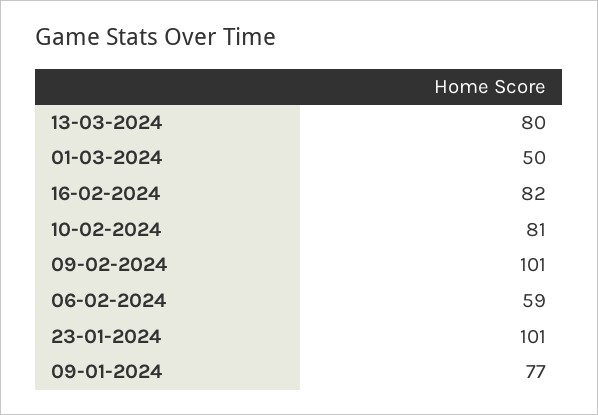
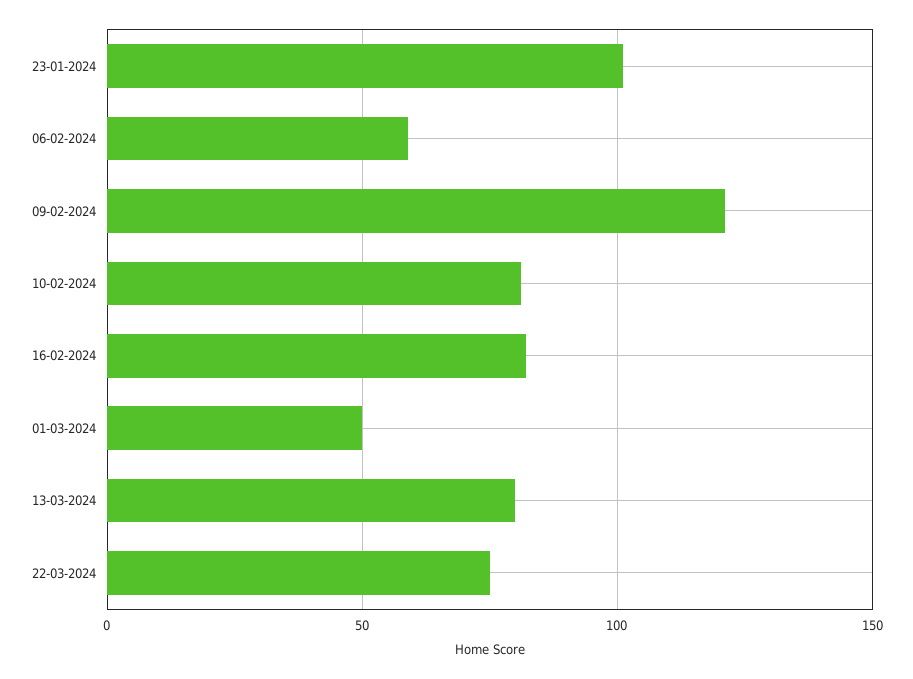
09-02-2024: 101 -> 120
09-01-2024: 77 -> none
22-03-2024: none -> 75

